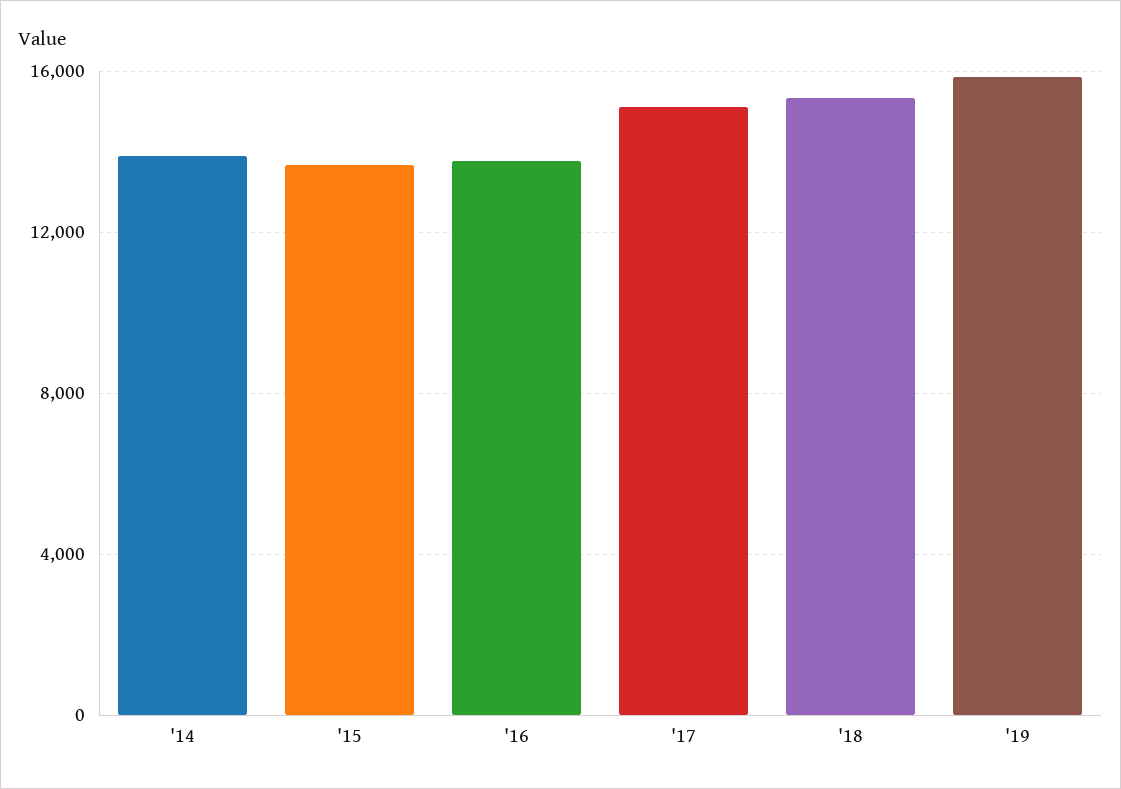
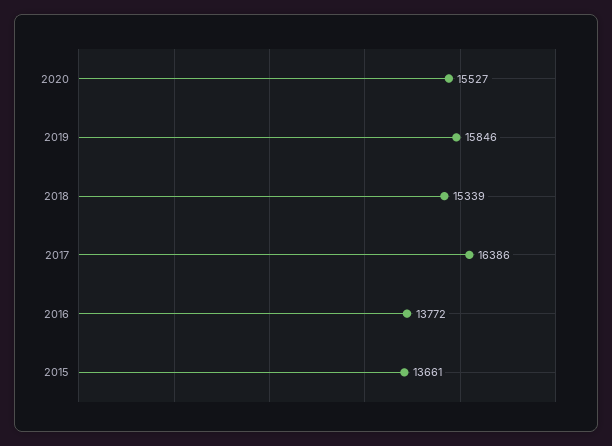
'14: 14000 -> none
'17: 15000 -> 16386
2020: none -> 15527

